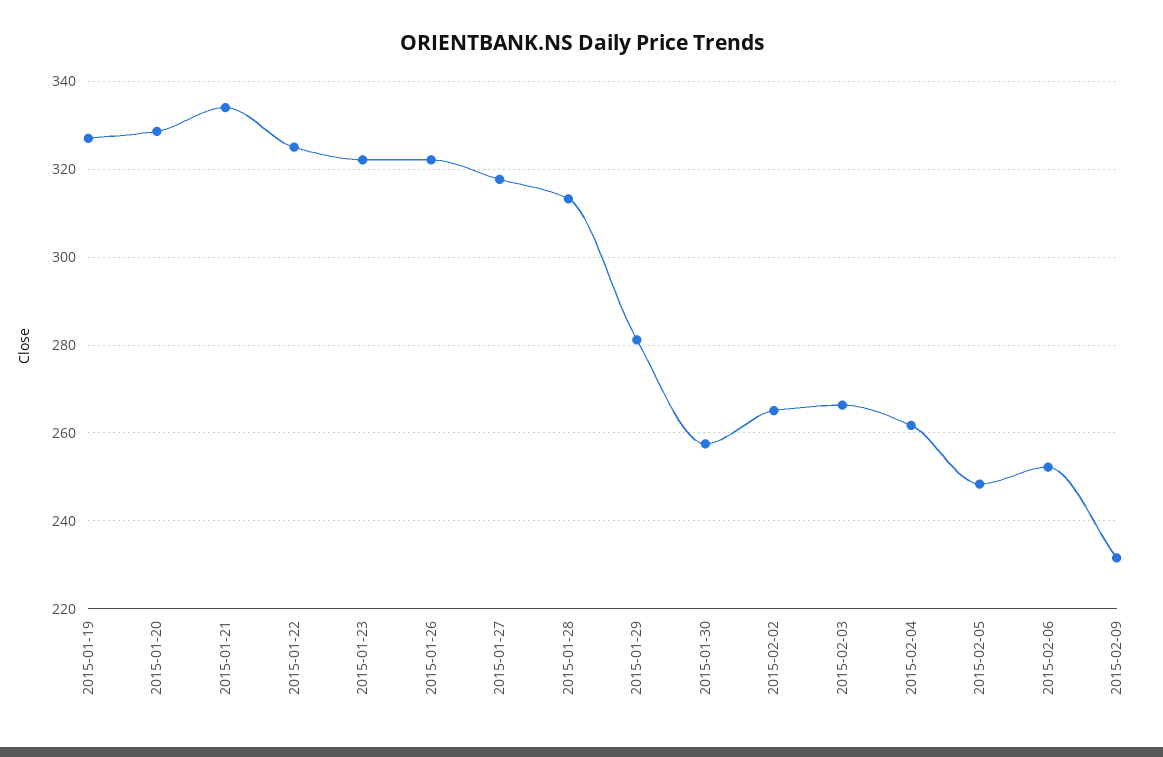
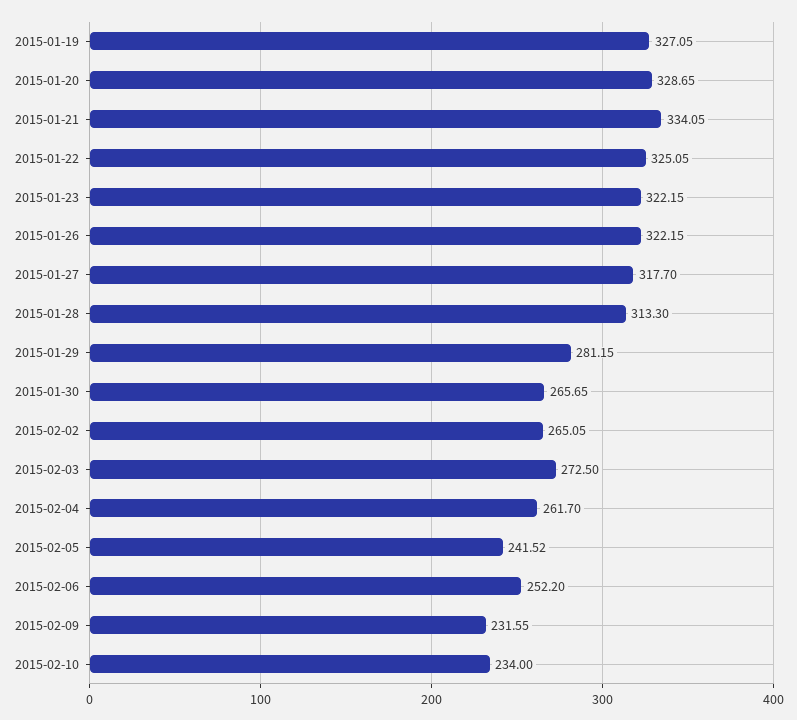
2015-01-30: 258 -> 265.65
2015-02-03: 266 -> 272.5
2015-02-05: 248 -> 241.52
2015-02-10: none -> 234

